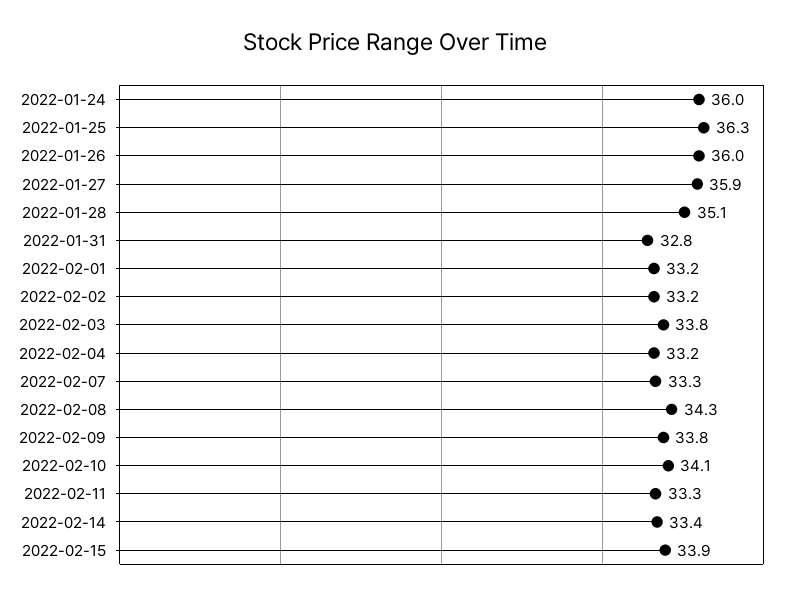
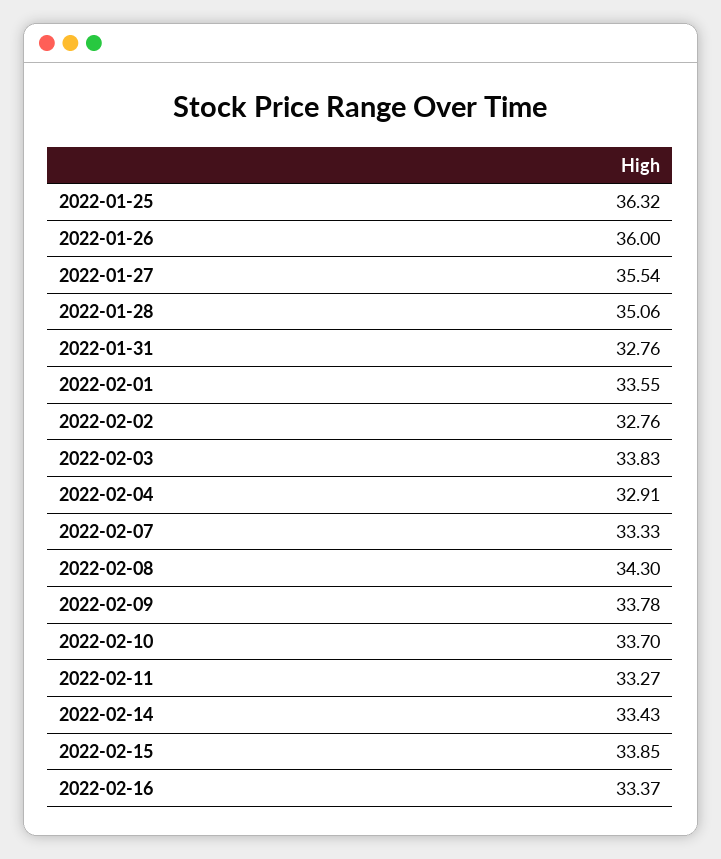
2022-01-24: 36 -> none
2022-01-27: 35.9 -> 35.54
2022-02-01: 33.2 -> 33.55
2022-02-02: 33.2 -> 32.76
2022-02-04: 33.2 -> 32.91
2022-02-10: 34.1 -> 33.7
2022-02-16: none -> 33.37

